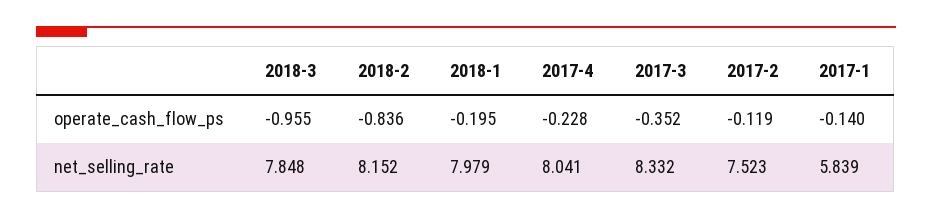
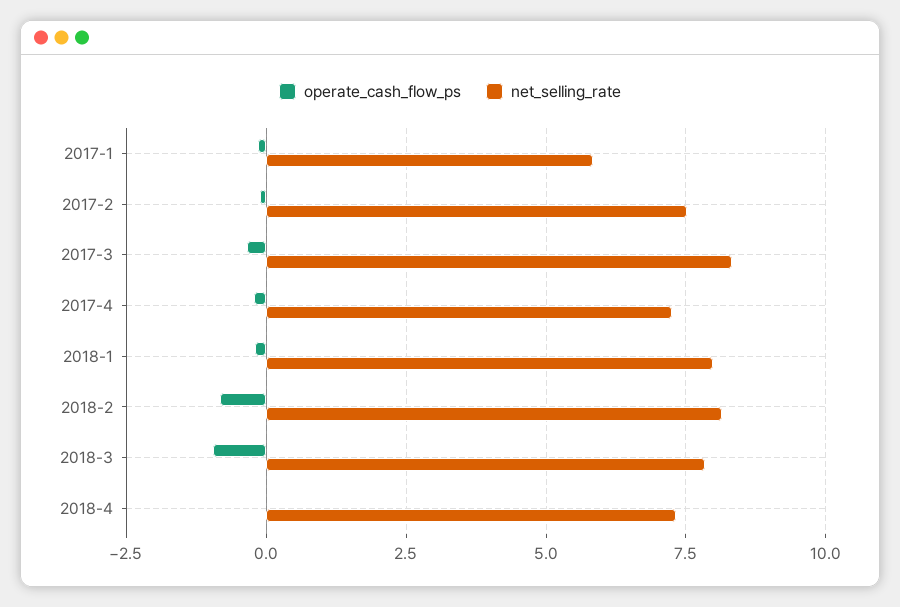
net_selling_rate, 2017-4: 8.041 -> 7.25
operate_cash_flow_ps, 2018-4: none -> 0
net_selling_rate, 2018-4: none -> 7.25

